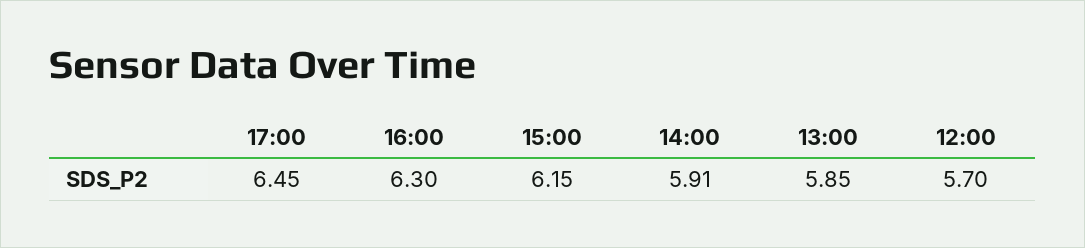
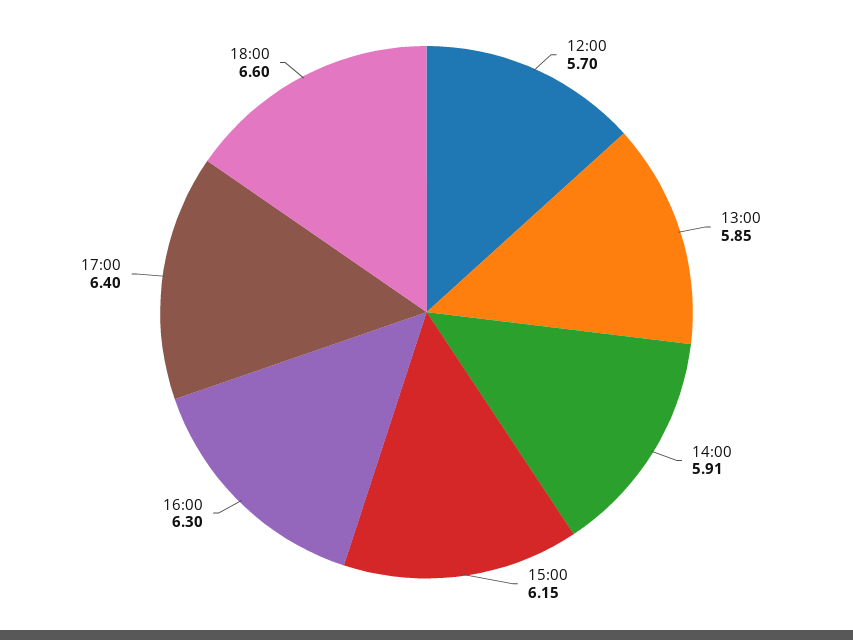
17:00: 6.45 -> 6.4
18:00: none -> 6.6

